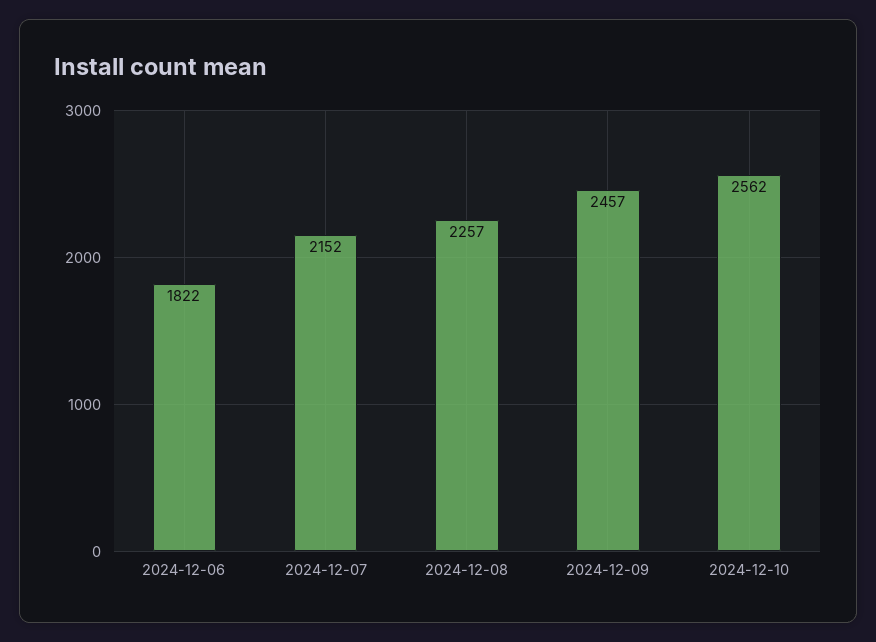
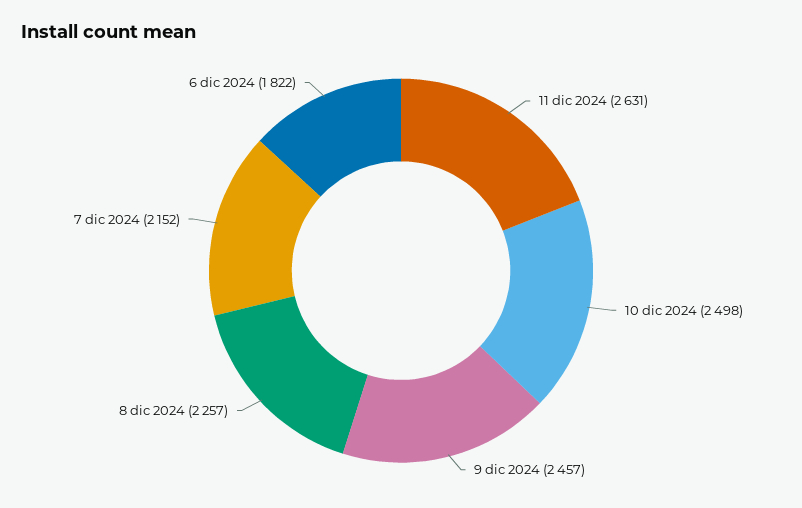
2024-12-10: 2562 -> 2498
11 dic 2024: none -> 2631

